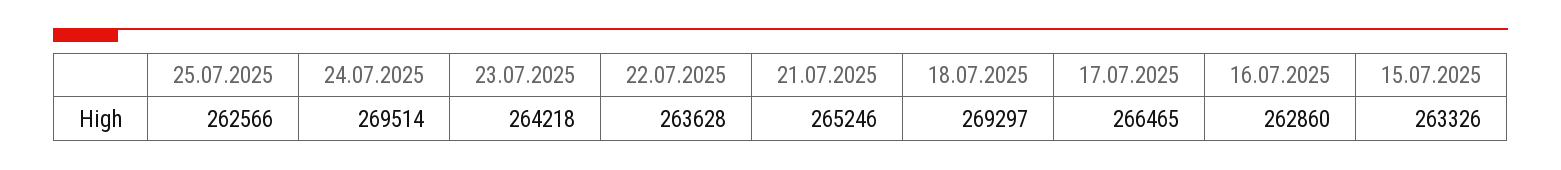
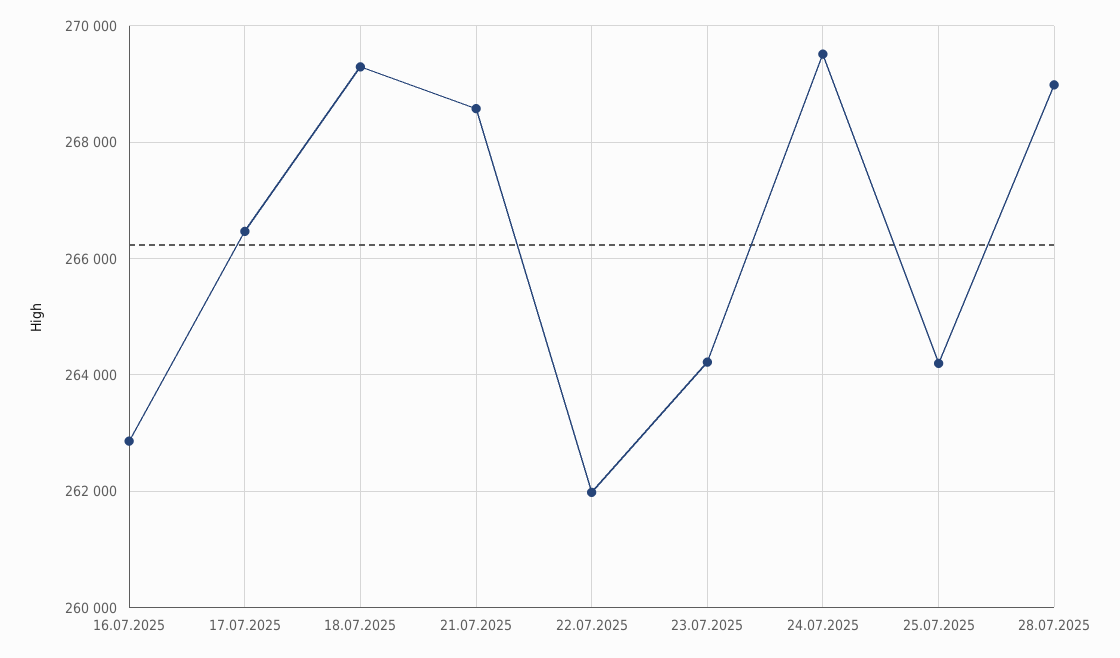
25.07.2025: 262566 -> 264200
22.07.2025: 263628 -> 262000
21.07.2025: 265246 -> 268600
15.07.2025: 263326 -> none
28.07.2025: none -> 269000

